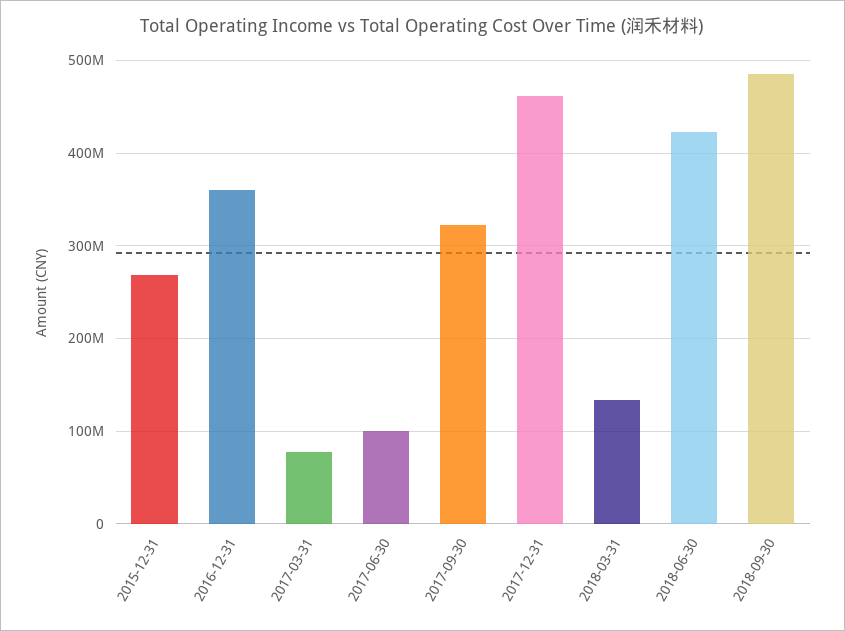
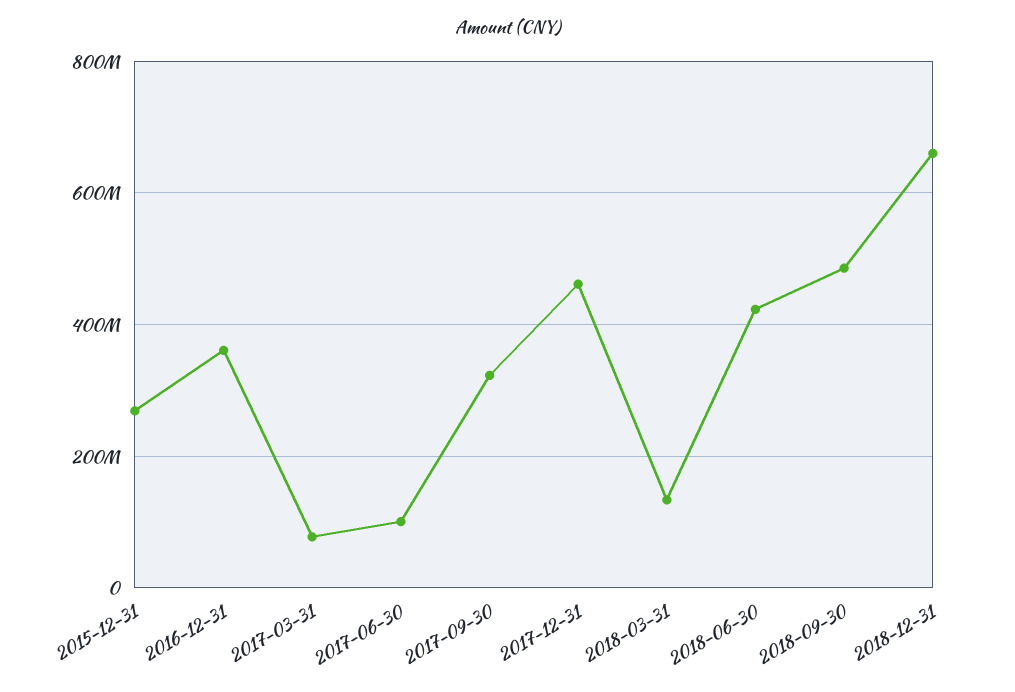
2018-12-31: none -> 660000000

